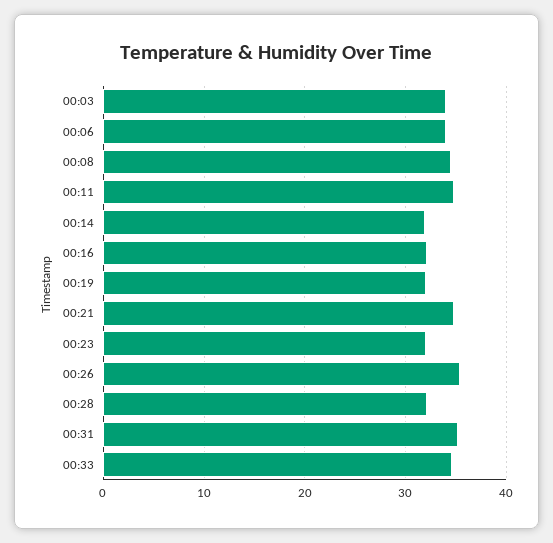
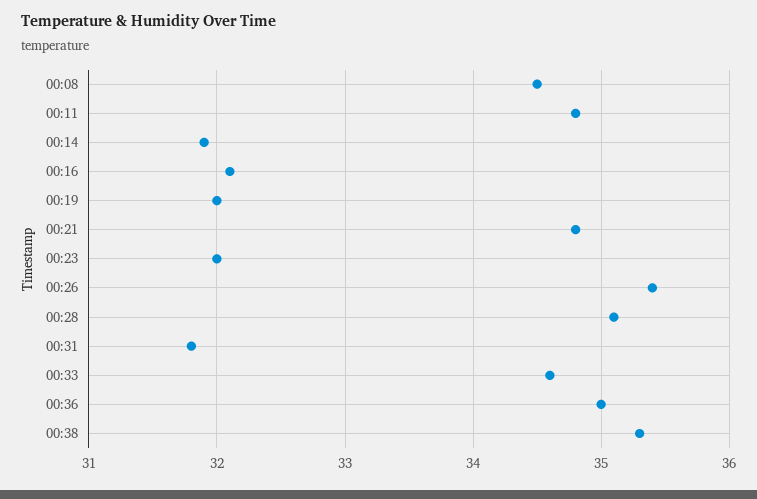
00:03: 34 -> none
00:06: 34 -> none
00:28: 32 -> 35.1
00:31: 35 -> 31.8
00:36: none -> 35
00:38: none -> 35.3

